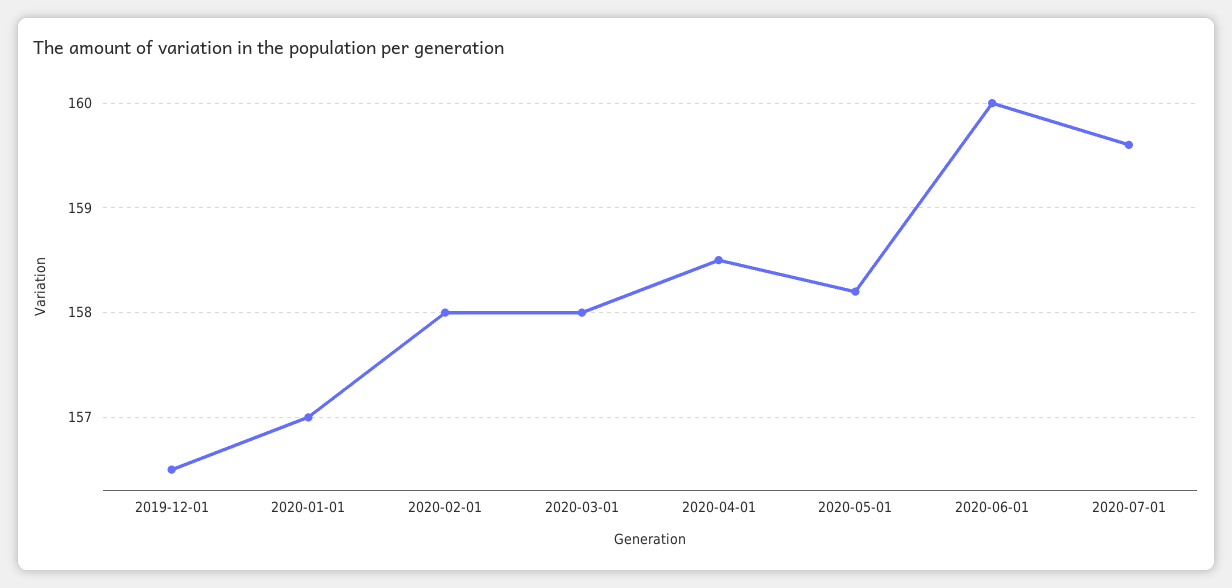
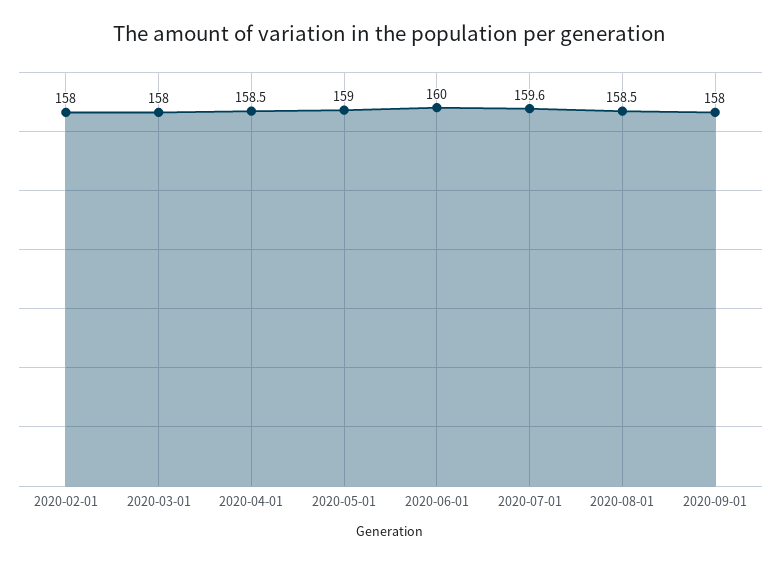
2019-12-01: 156.5 -> none
2020-01-01: 157 -> none
2020-05-01: 158.2 -> 159
2020-08-01: none -> 158.5
2020-09-01: none -> 158

